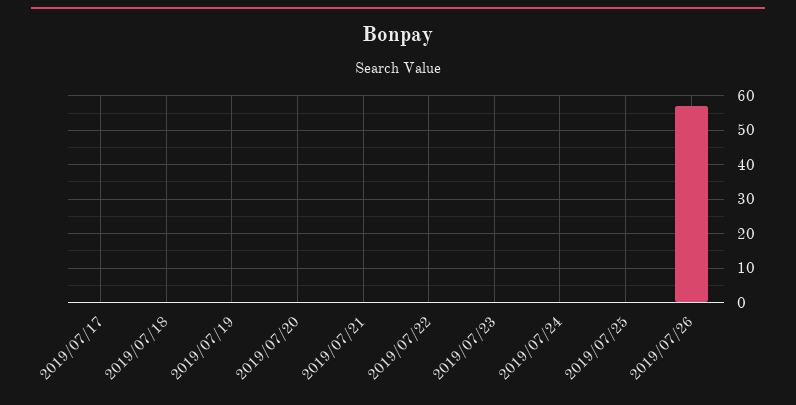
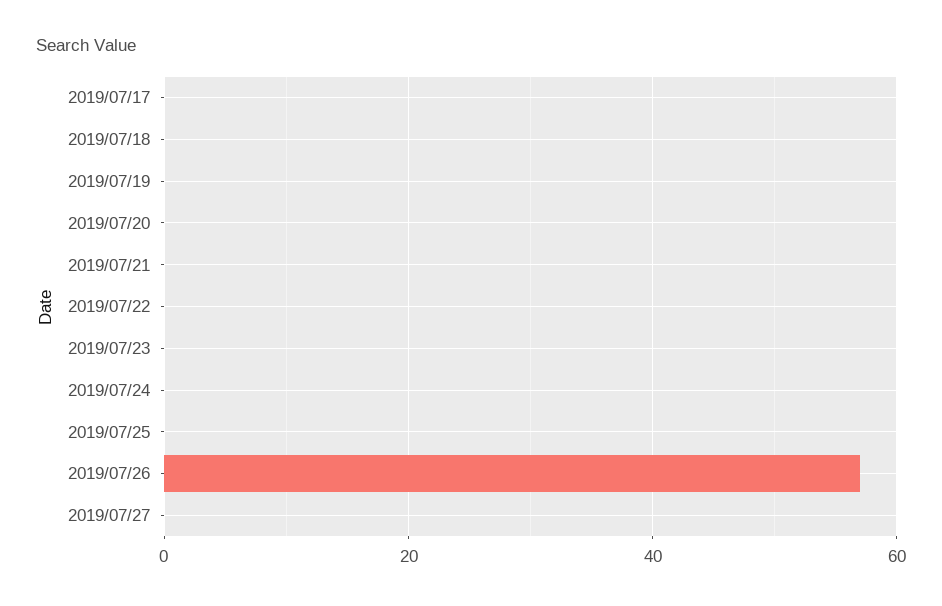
2019/07/27: none -> 0

